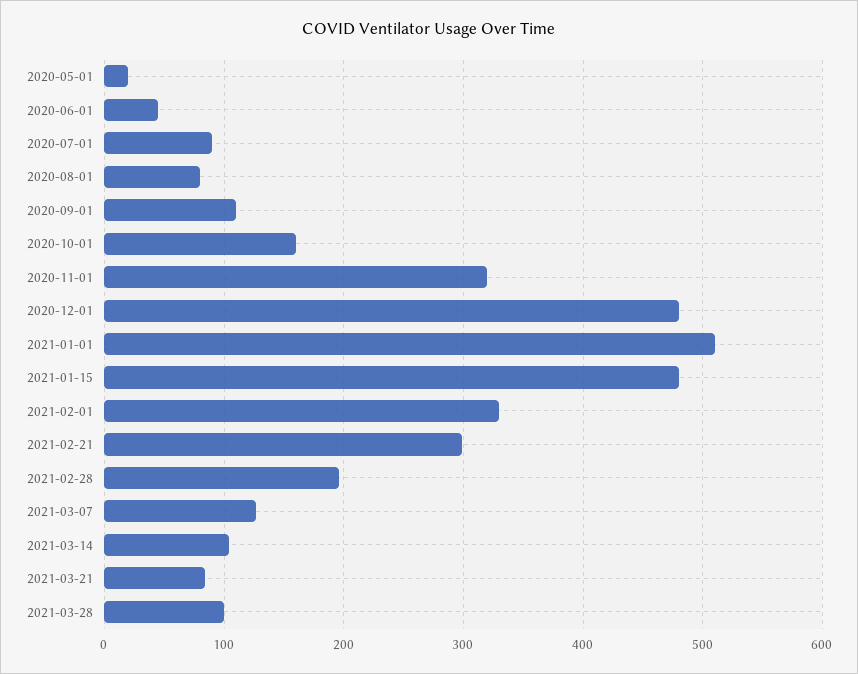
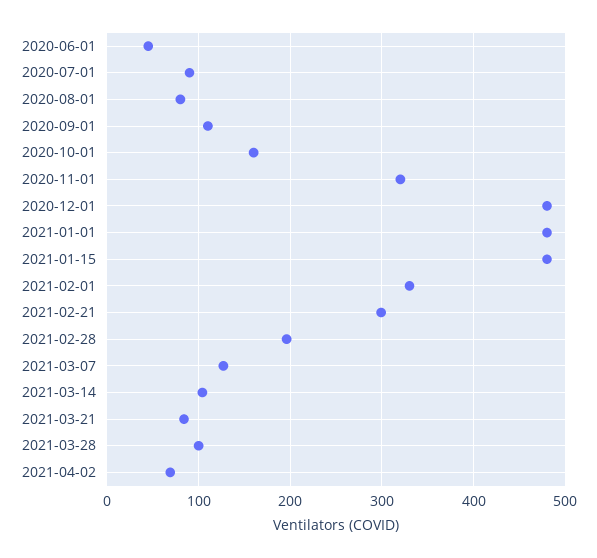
2020-05-01: 20 -> none
2021-01-01: 510 -> 480
2021-04-02: none -> 70

